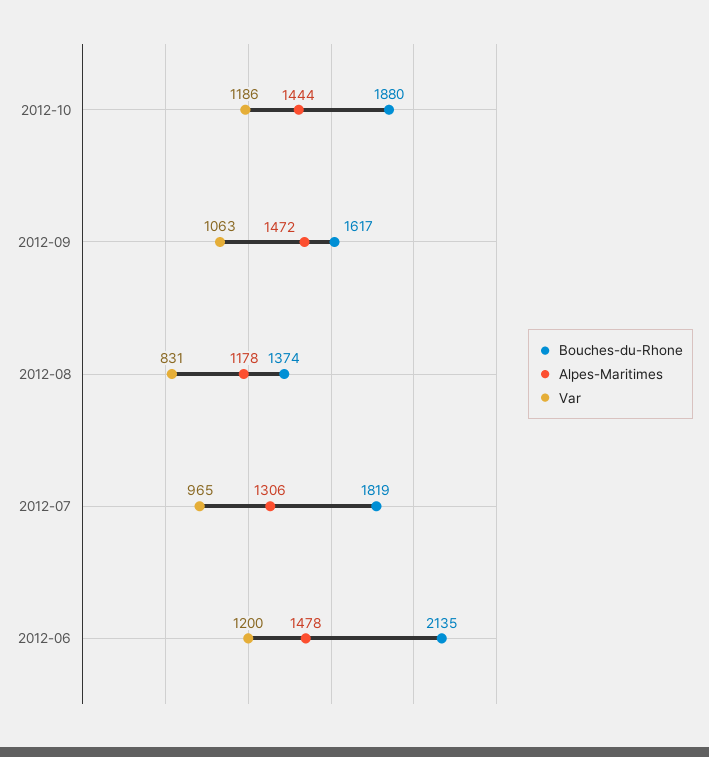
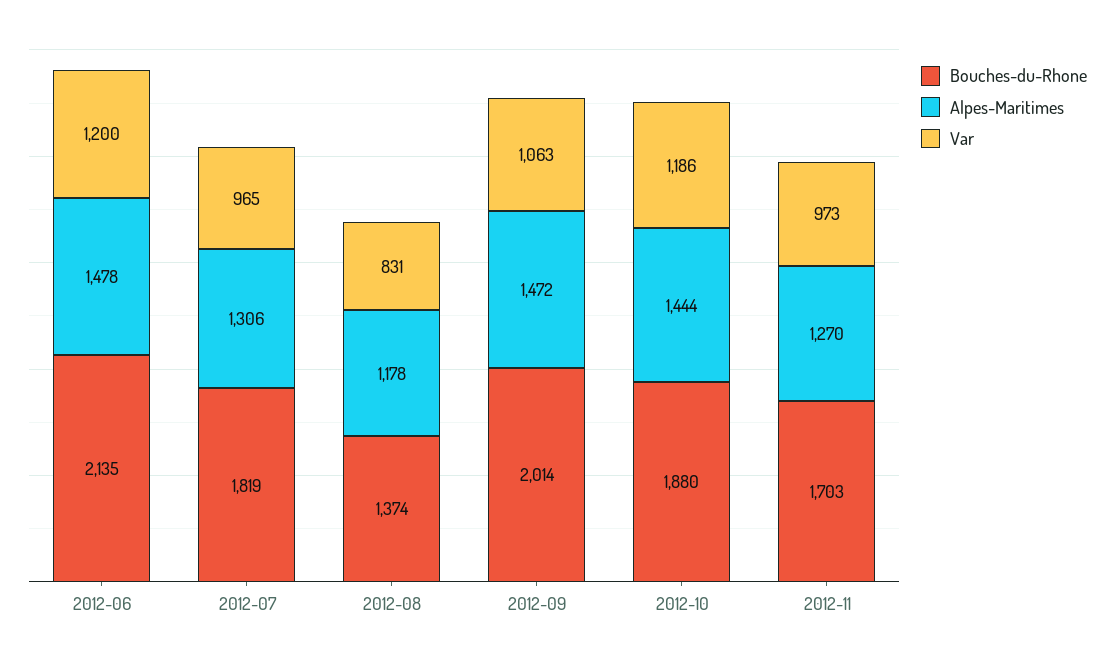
Bouches-du-Rhone, 2012-09: 1617 -> 2014
Bouches-du-Rhone, 2012-11: none -> 1703
Alpes-Maritimes, 2012-11: none -> 1270
Var, 2012-11: none -> 973

